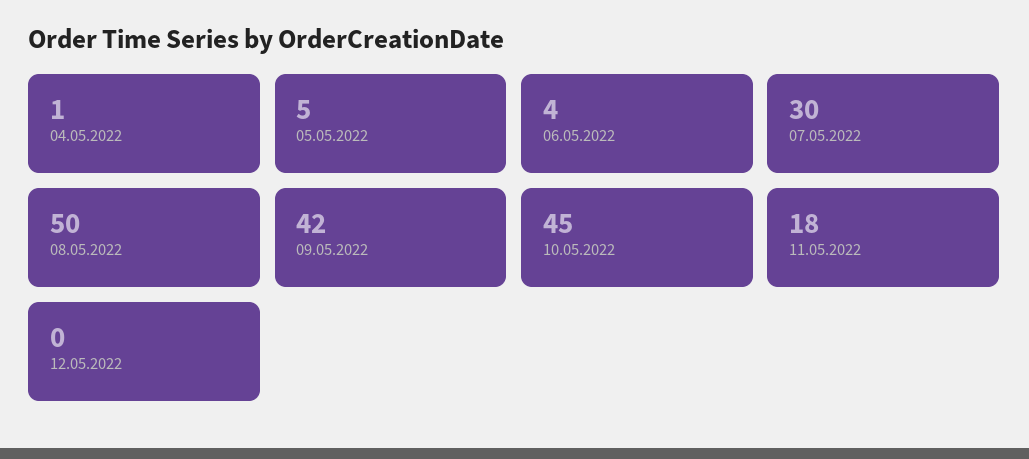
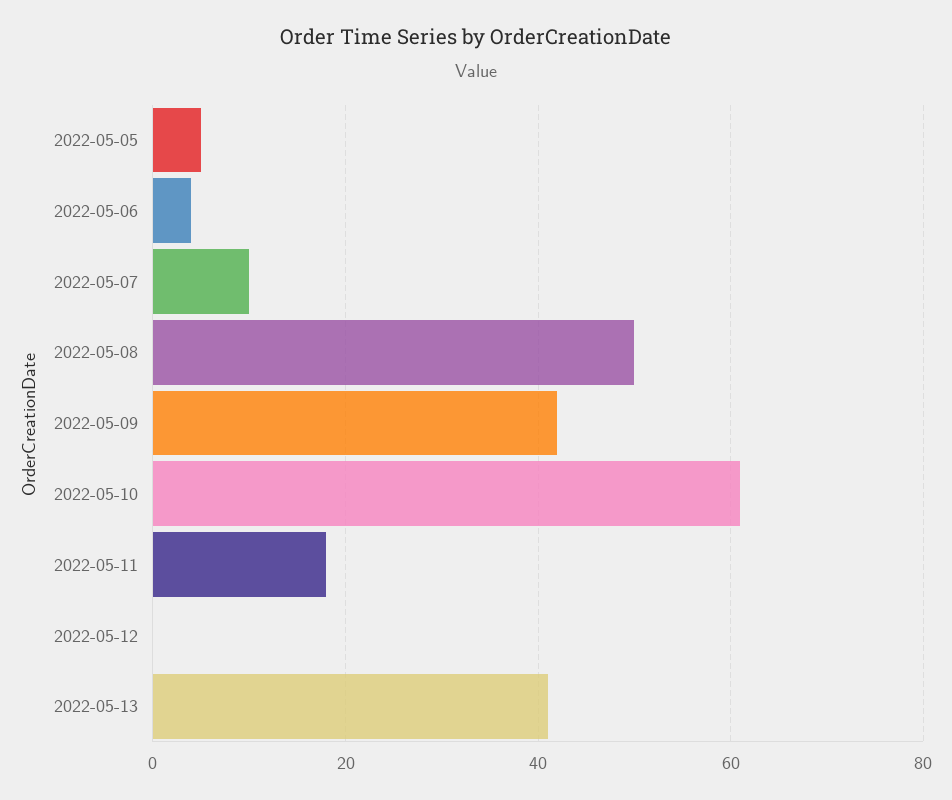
04.05.2022: 1 -> none
07.05.2022: 30 -> 10
10.05.2022: 45 -> 60
2022-05-13: none -> 40

